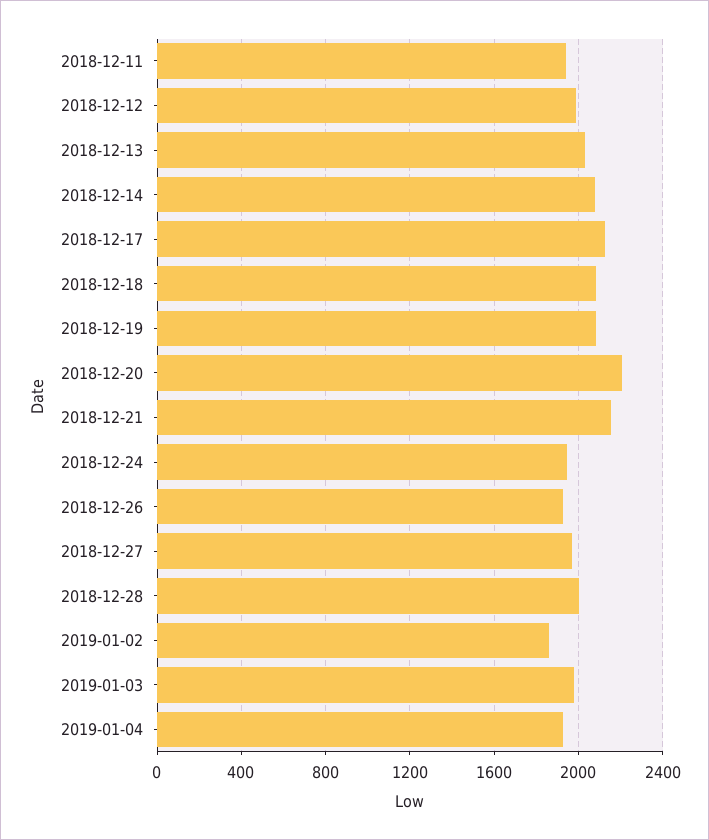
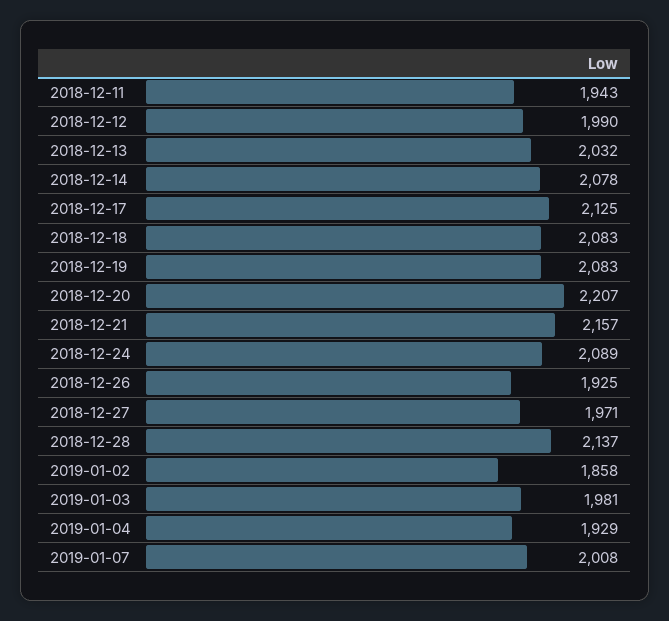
2018-12-24: 1950 -> 2089
2018-12-28: 2000 -> 2137
2019-01-07: none -> 2008

